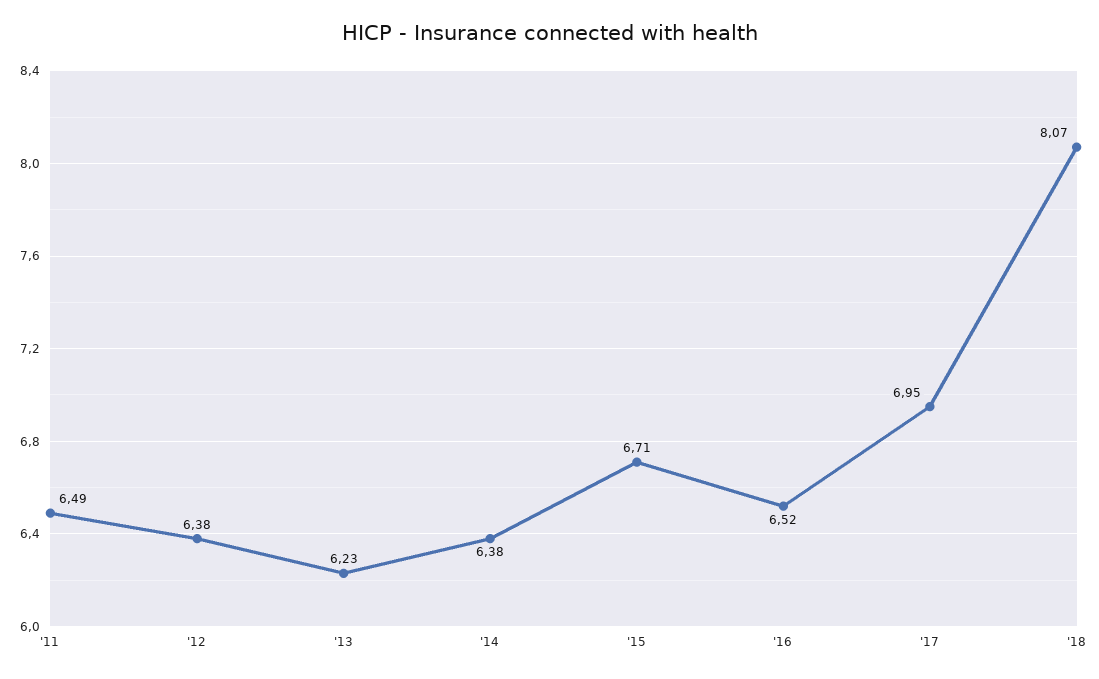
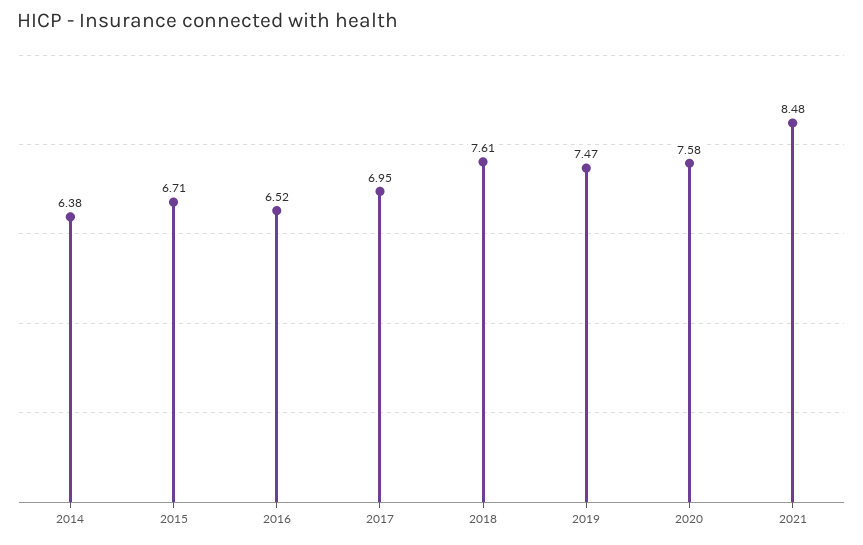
'11: 6.49 -> none
'12: 6.38 -> none
'13: 6.23 -> none
'18: 8.07 -> 7.61
2019: none -> 7.47
2020: none -> 7.58
2021: none -> 8.48

